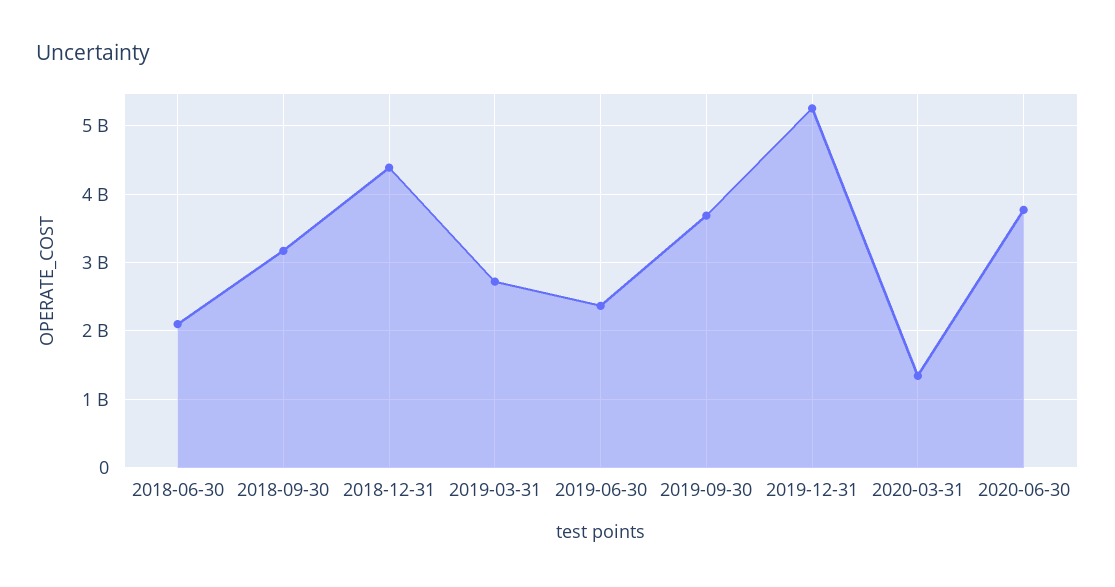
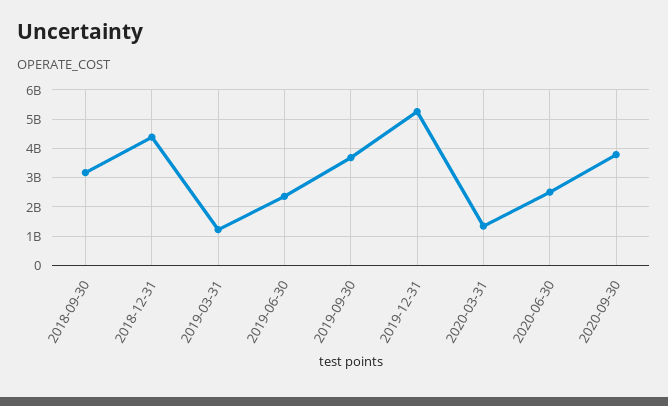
2018-06-30: 2100000000 -> none
2019-03-31: 2700000000 -> 1250000000
2020-06-30: 3800000000 -> 2500000000
2020-09-30: none -> 3750000000

